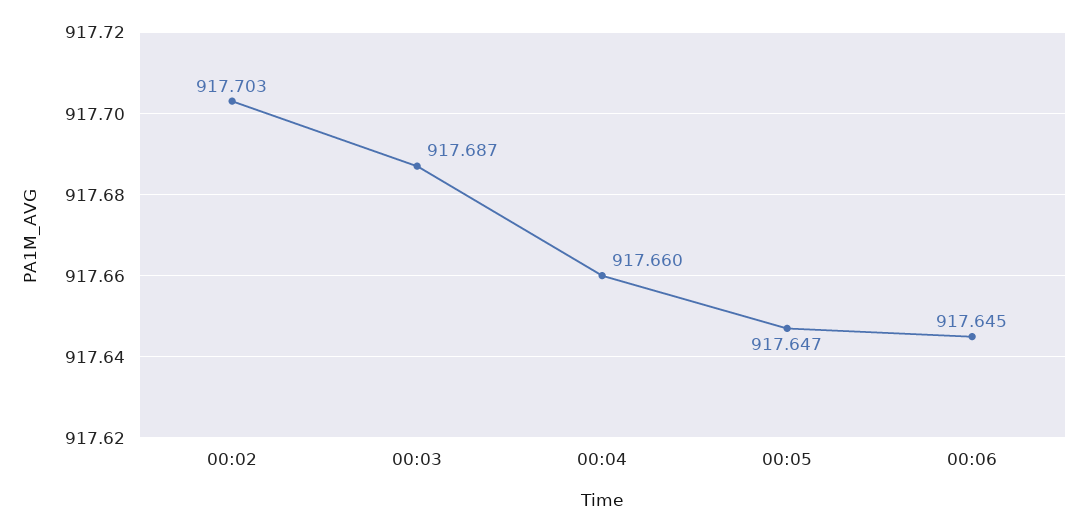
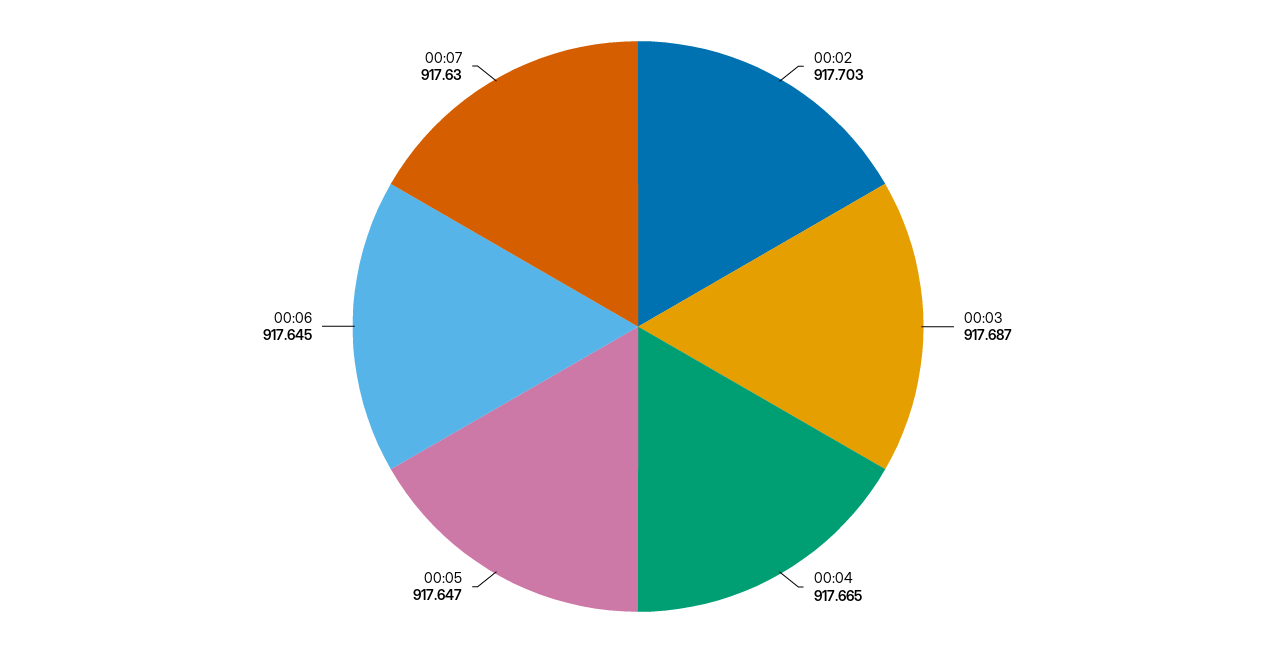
00:04: 917.66 -> 917.665
00:07: none -> 917.63

